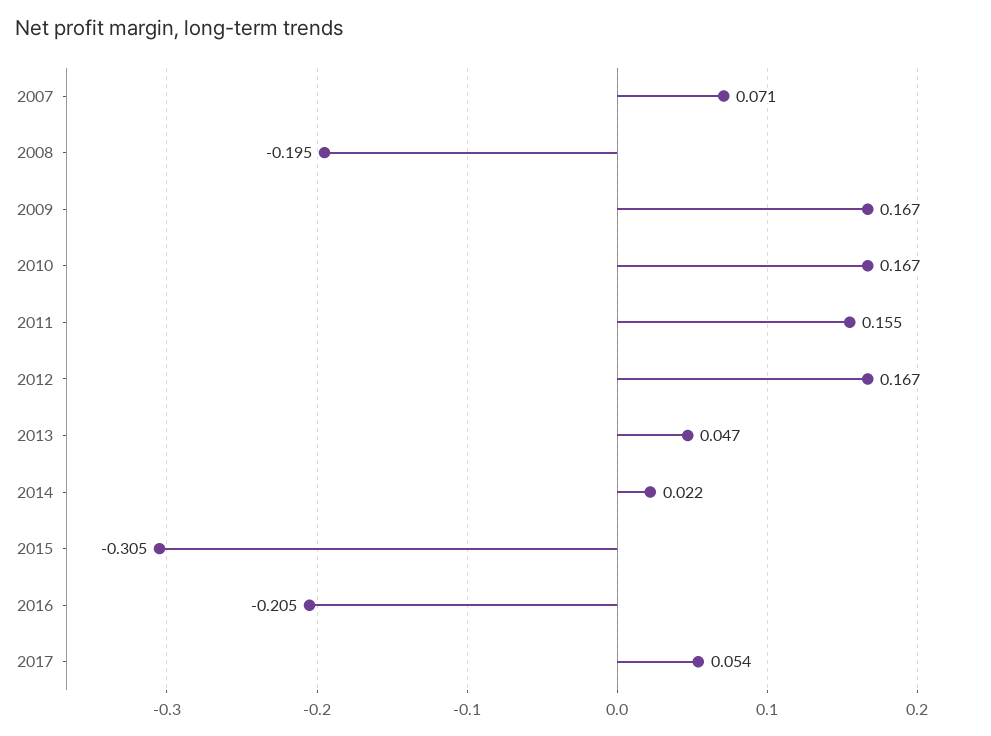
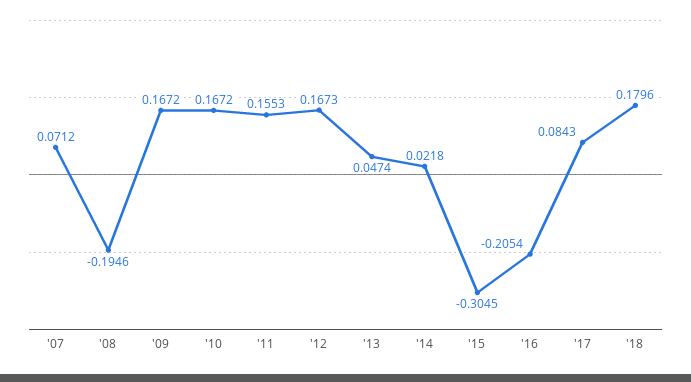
2017: 0.054 -> 0.0843
'18: none -> 0.1796

